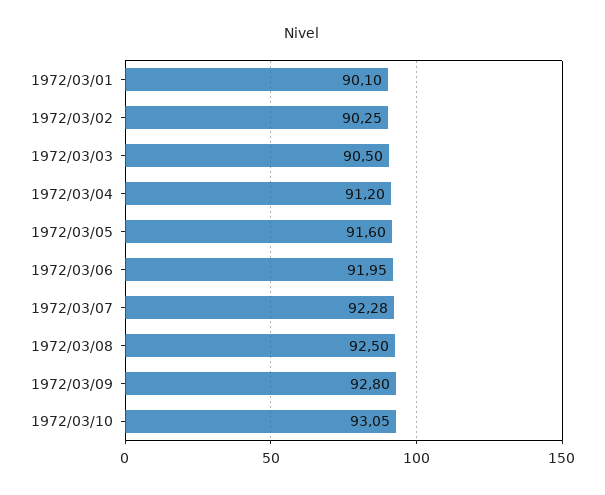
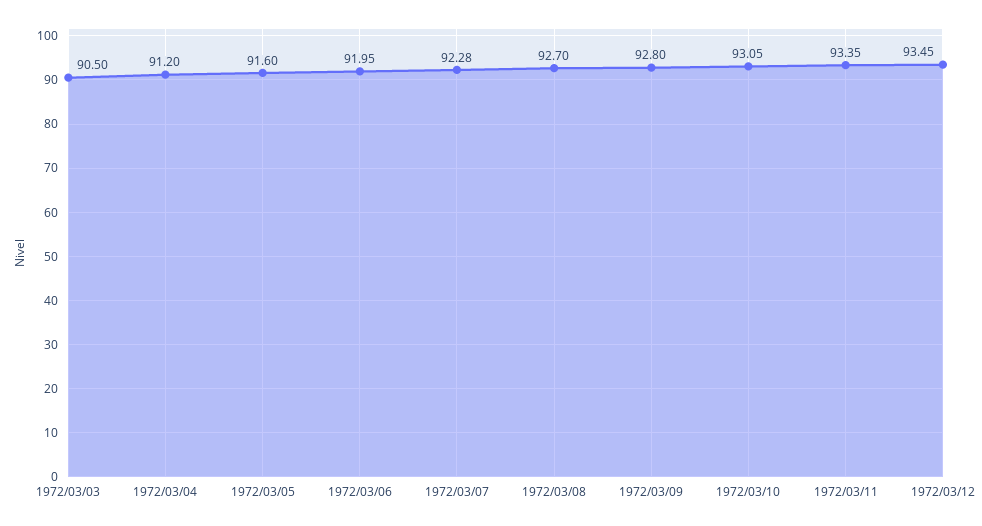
1972/03/01: 90.1 -> none
1972/03/02: 90.25 -> none
1972/03/08: 92.5 -> 92.7
1972/03/11: none -> 93.35
1972/03/12: none -> 93.45

